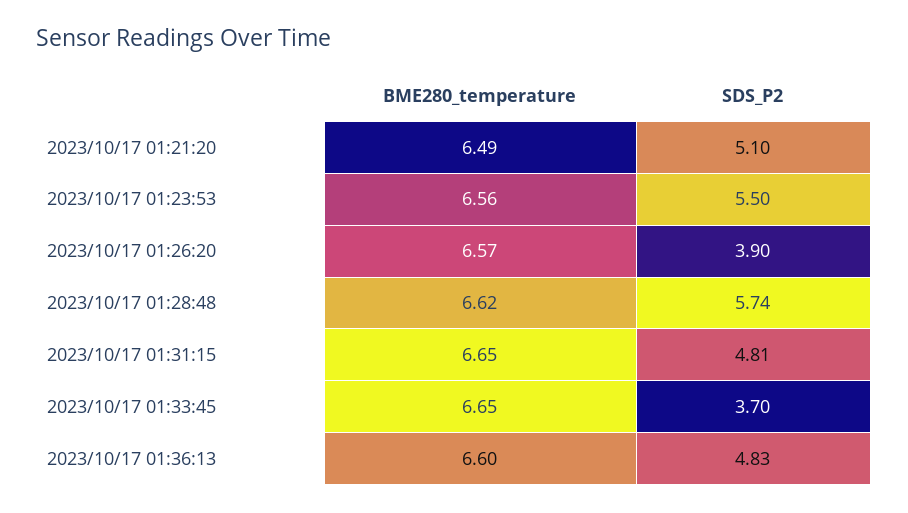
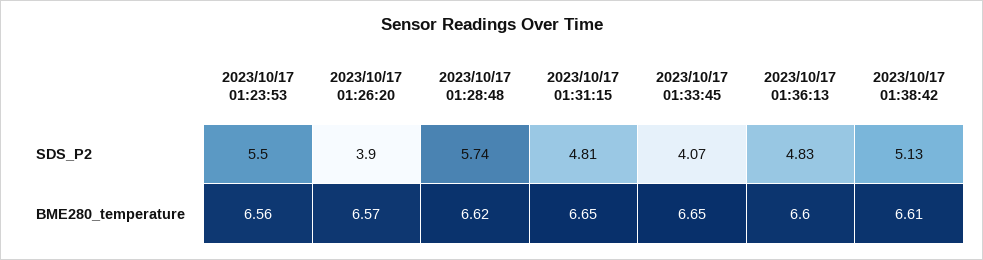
BME280_temperature, 2023/10/17 01:21:20: 6.49 -> none
SDS_P2, 2023/10/17 01:21:20: 5.1 -> none
SDS_P2, 2023/10/17 01:33:45: 3.7 -> 4.07
SDS_P2, 2023/10/17 01:38:42: none -> 5.13
BME280_temperature, 2023/10/17 01:38:42: none -> 6.61

